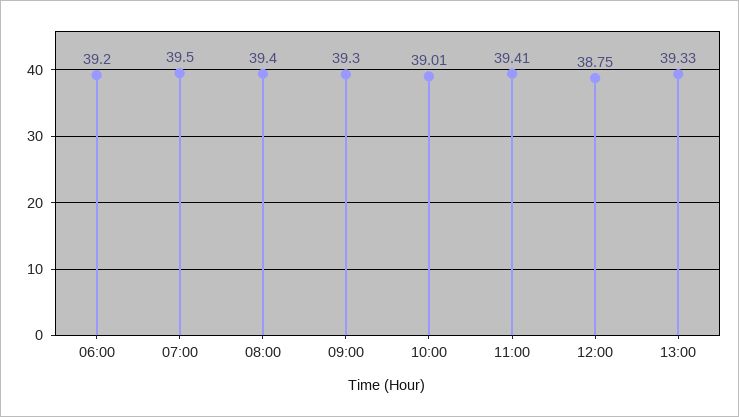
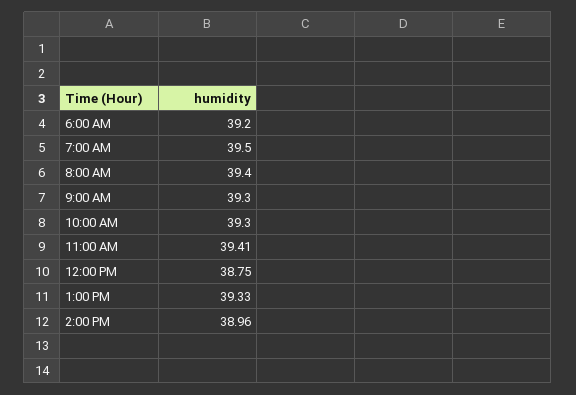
10:00: 39.01 -> 39.3
2:00 PM: none -> 38.96

